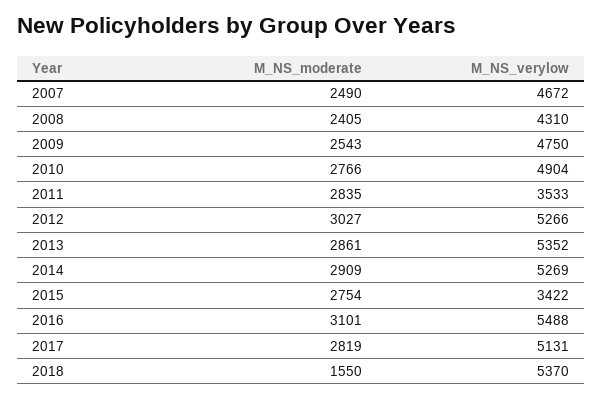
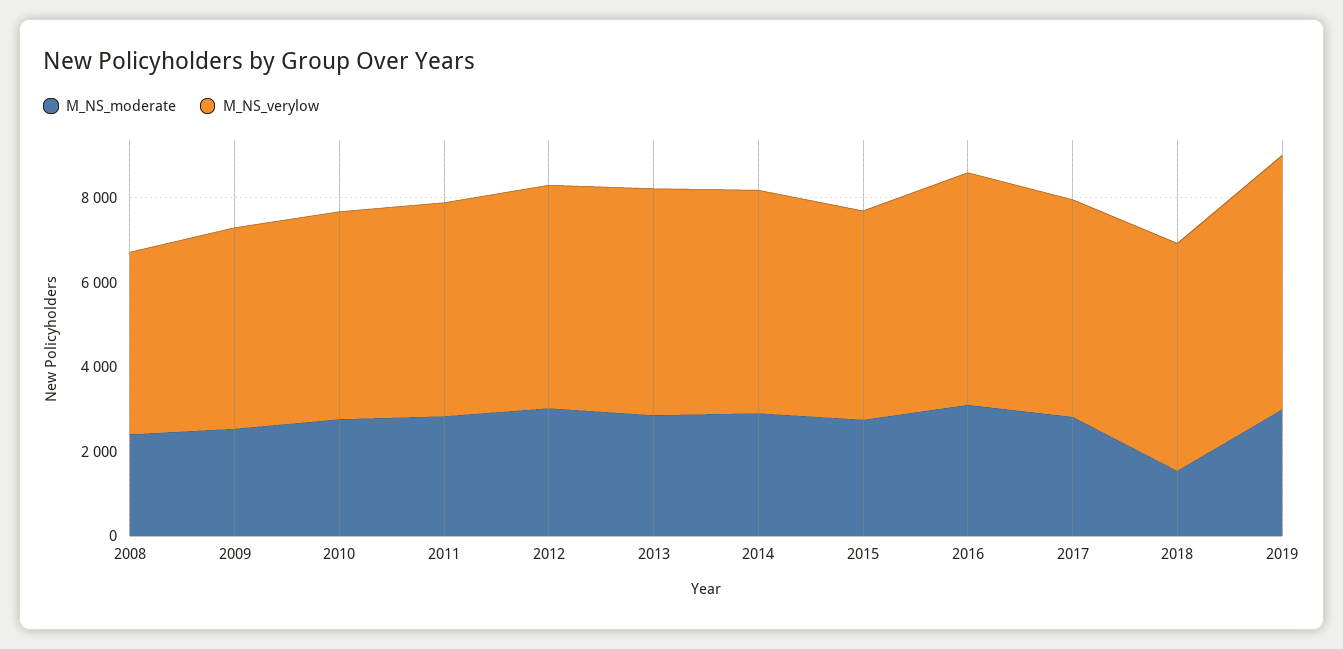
M_NS_moderate, 2007: 2490 -> none
M_NS_verylow, 2007: 4672 -> none
M_NS_verylow, 2011: 3533 -> 5000
M_NS_verylow, 2015: 3422 -> 5000
M_NS_moderate, 2019: none -> 3000
M_NS_verylow, 2019: none -> 6000

